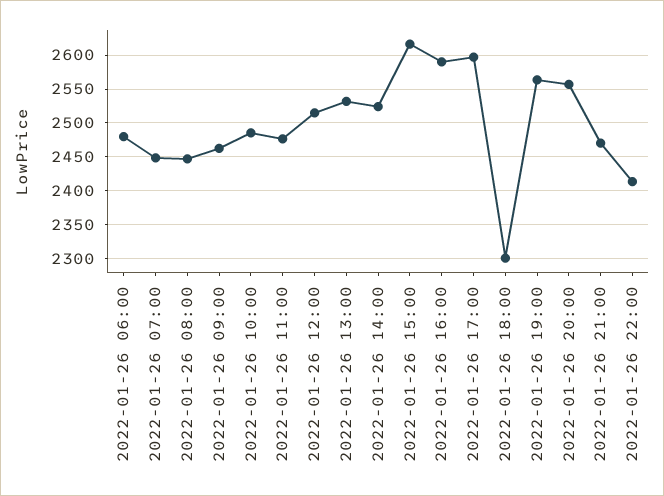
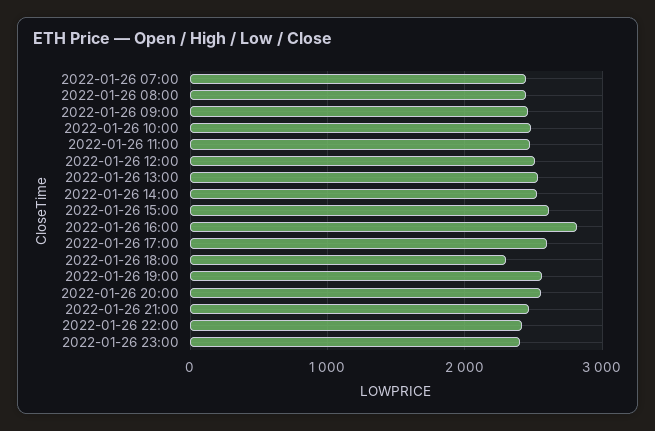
2022-01-26 06:00: 2480 -> none
2022-01-26 16:00: 2590 -> 2800
2022-01-26 23:00: none -> 2400

